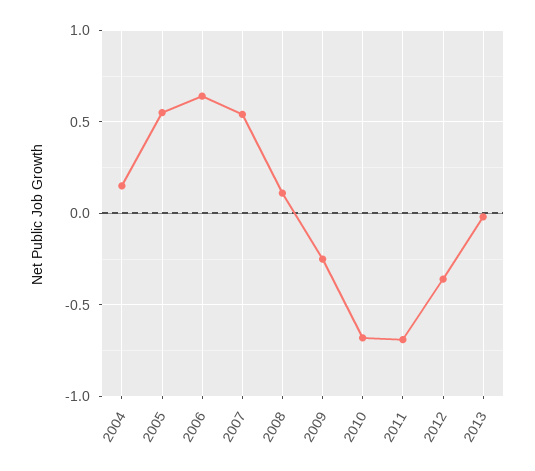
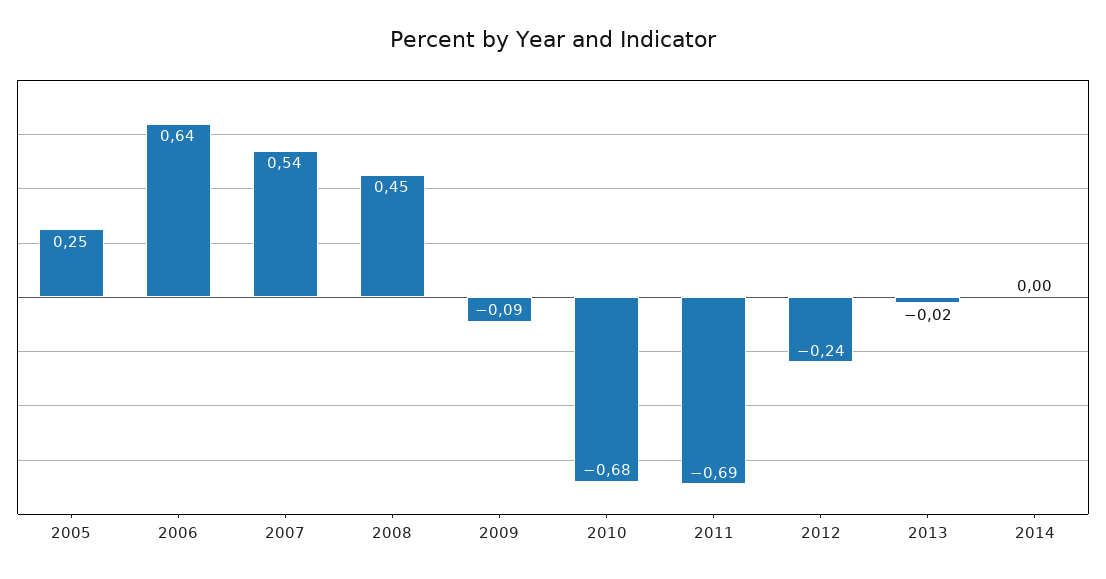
2004: 0.15 -> none
2005: 0.55 -> 0.25
2008: 0.1 -> 0.45
2009: -0.25 -> -0.09
2012: -0.35 -> -0.24
2014: none -> 0

